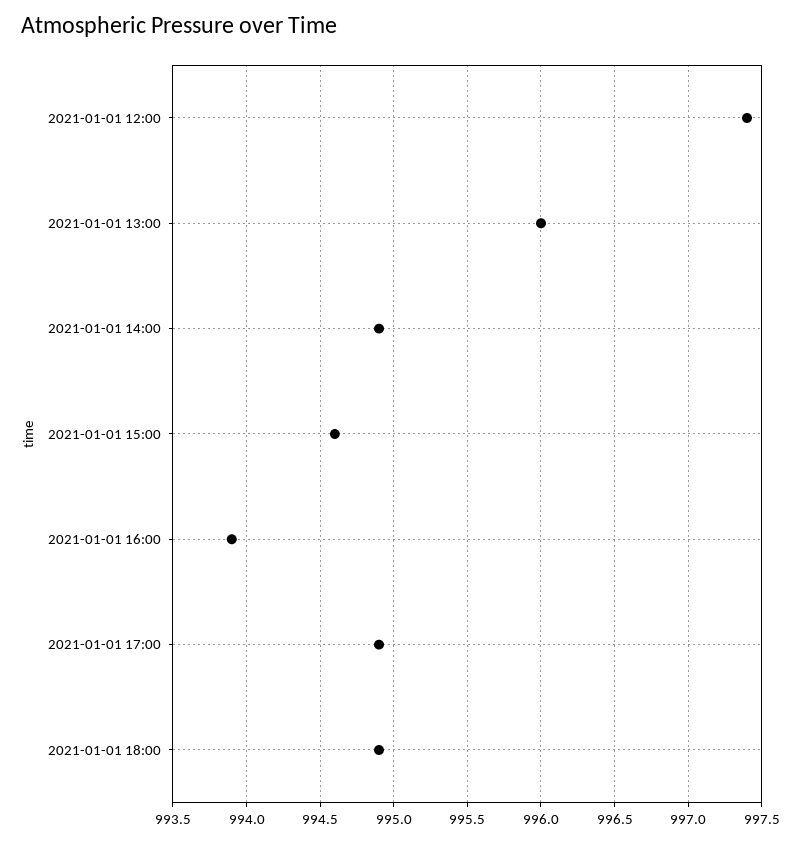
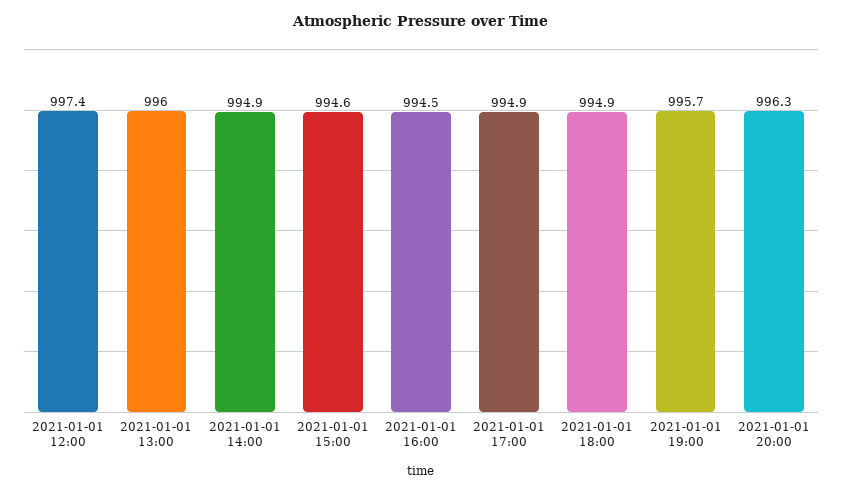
2021-01-01 16:00: 993.9 -> 994.5
2021-01-01 19:00: none -> 995.7
2021-01-01 20:00: none -> 996.3

